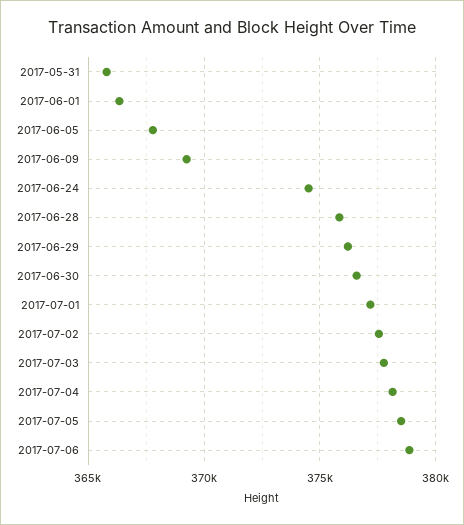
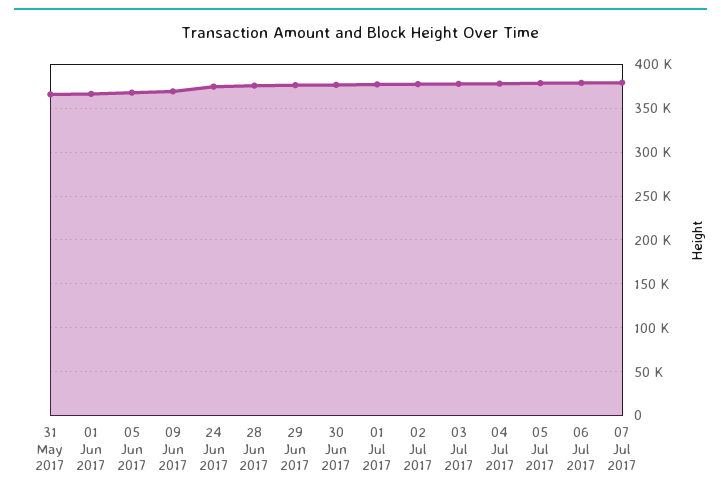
07 Jul 2017: none -> 380000

